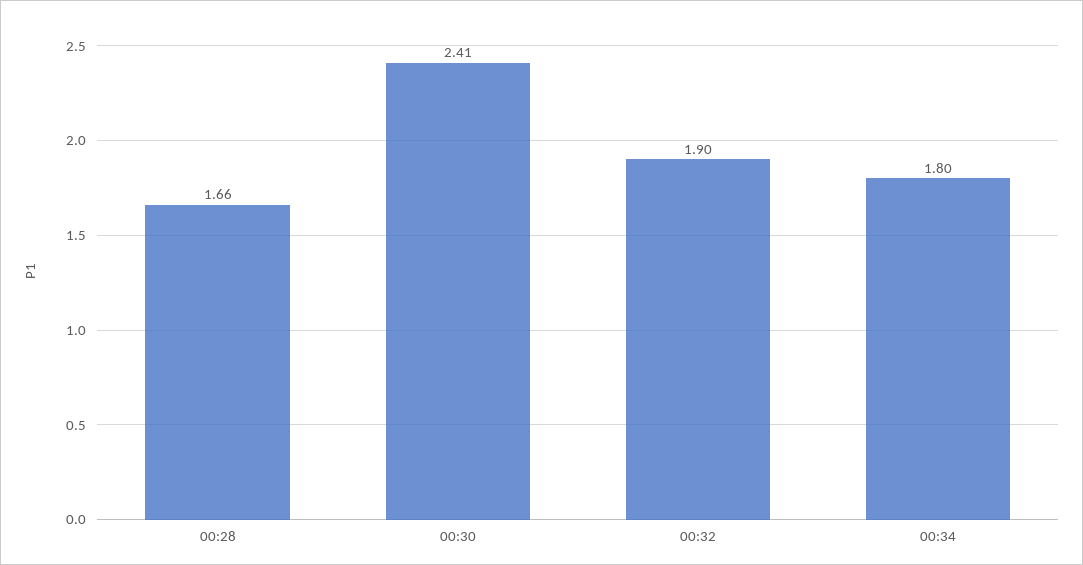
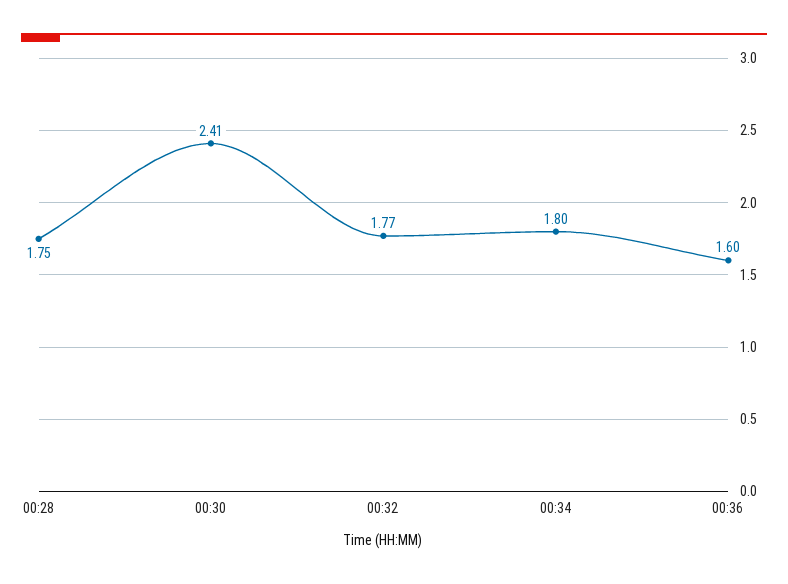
00:28: 1.66 -> 1.75
00:32: 1.9 -> 1.77
00:36: none -> 1.6

